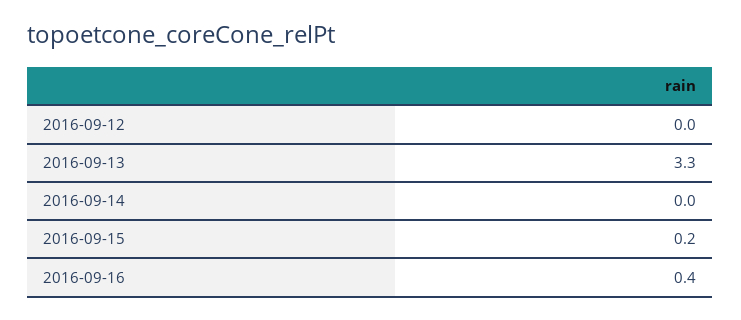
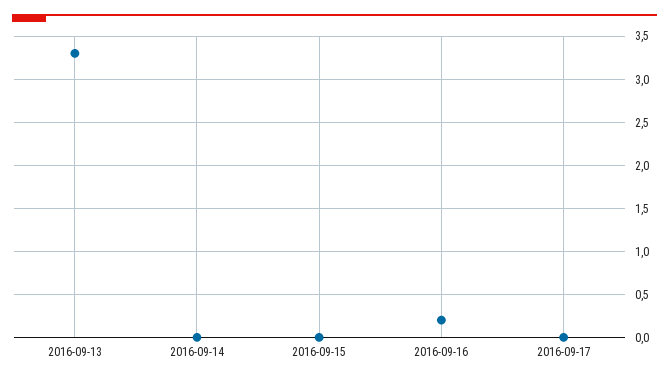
2016-09-12: 0 -> none
2016-09-15: 0.2 -> 0
2016-09-16: 0.4 -> 0.2
2016-09-17: none -> 0

